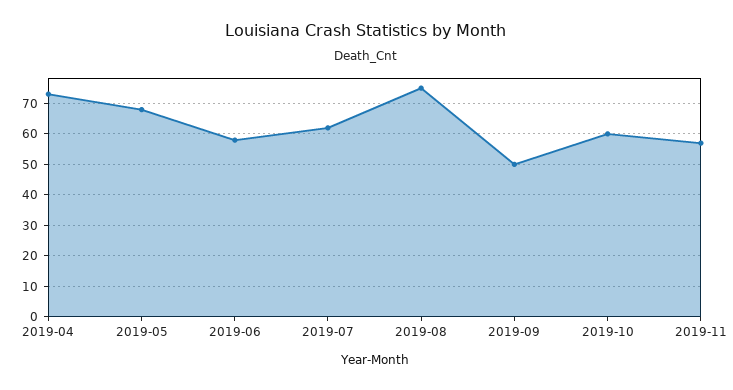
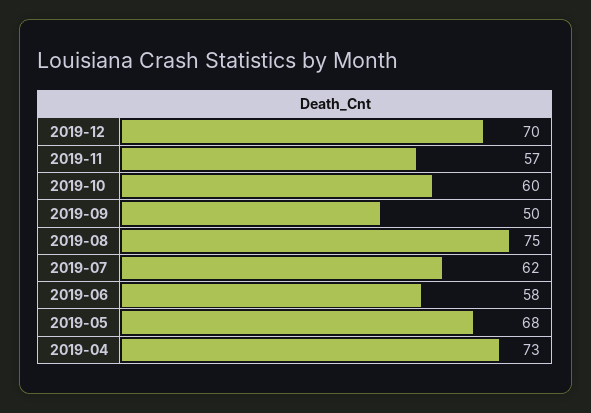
2019-12: none -> 70

